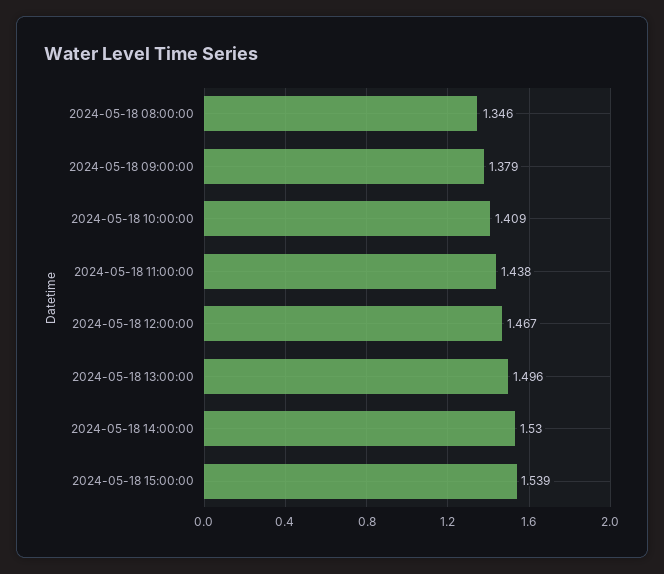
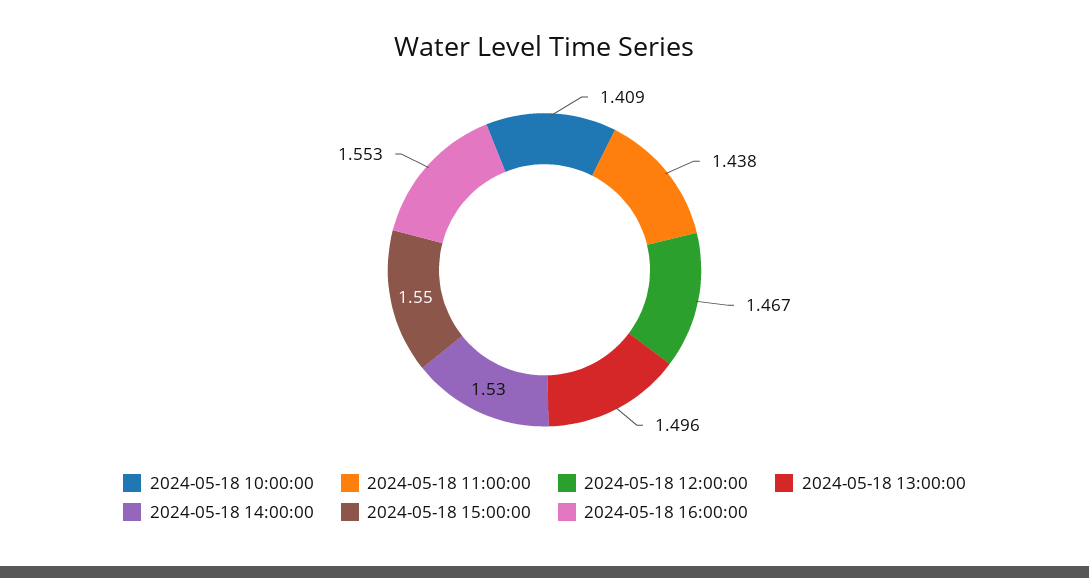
2024-05-18 08:00:00: 1.346 -> none
2024-05-18 09:00:00: 1.379 -> none
2024-05-18 15:00:00: 1.539 -> 1.55
2024-05-18 16:00:00: none -> 1.553

